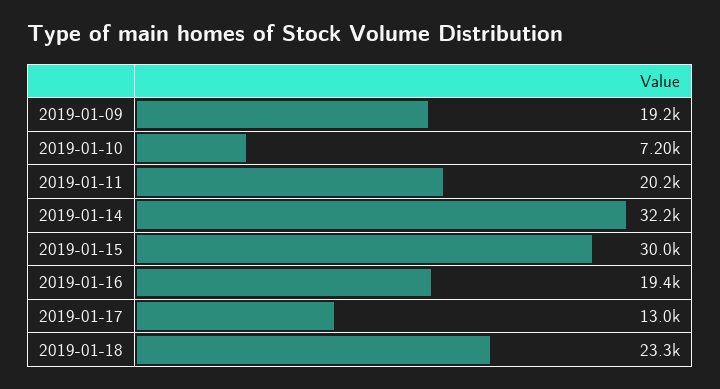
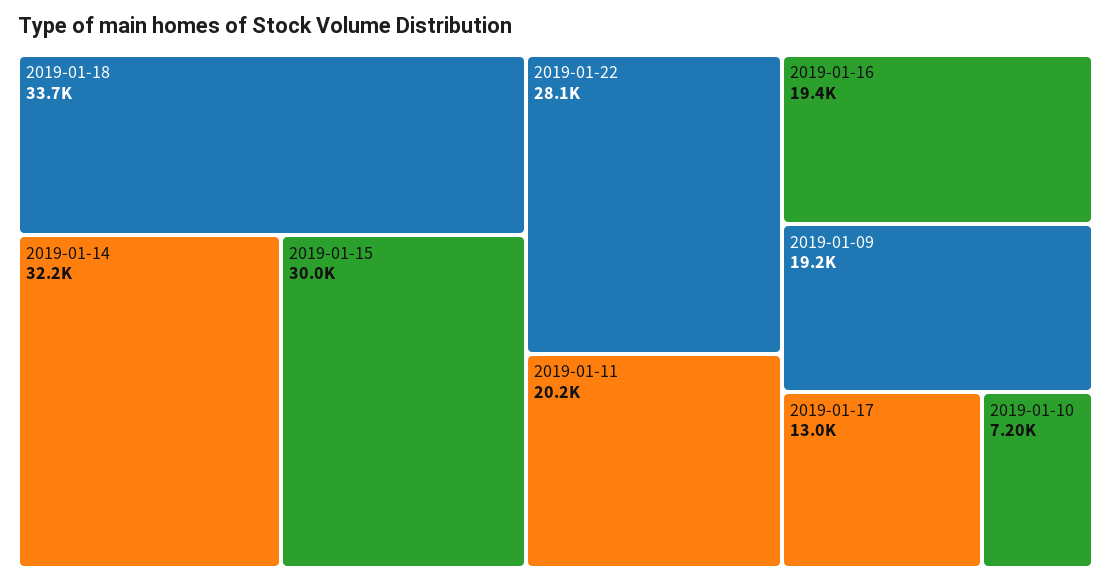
2019-01-18: 23300 -> 33700
2019-01-22: none -> 28100

